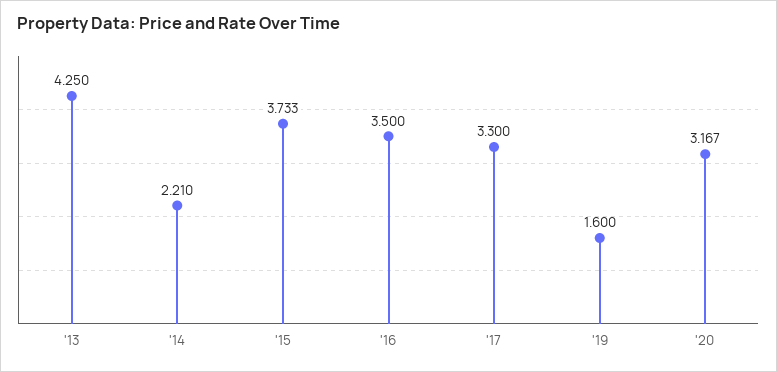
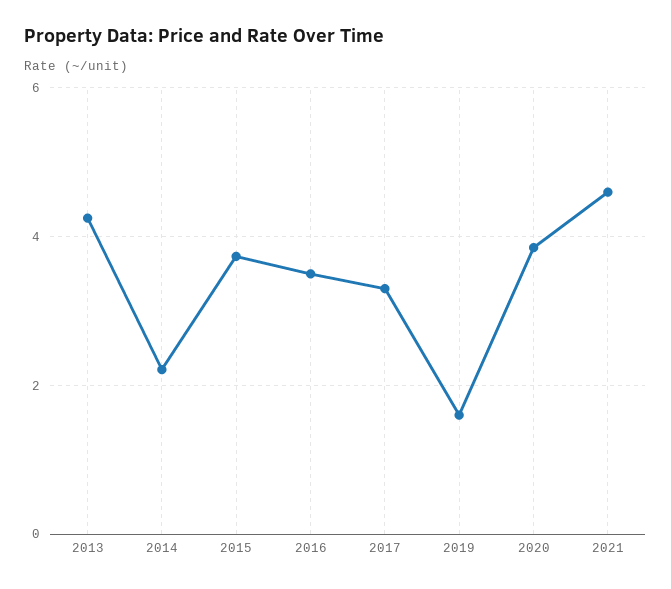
'20: 3.167 -> 3.8
2021: none -> 4.6

